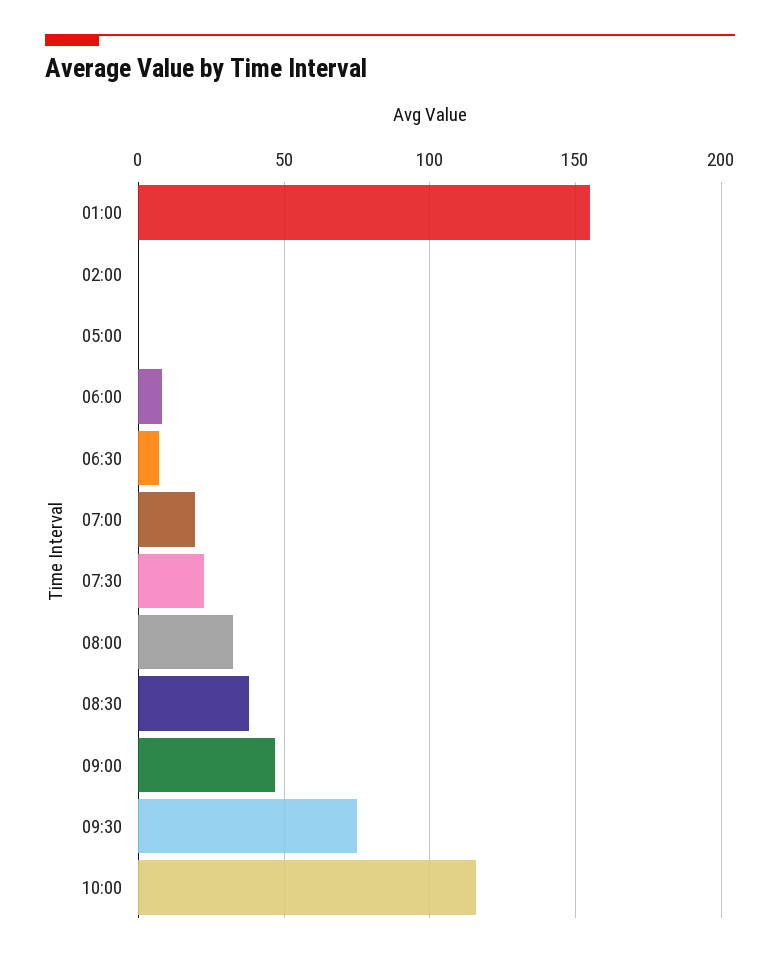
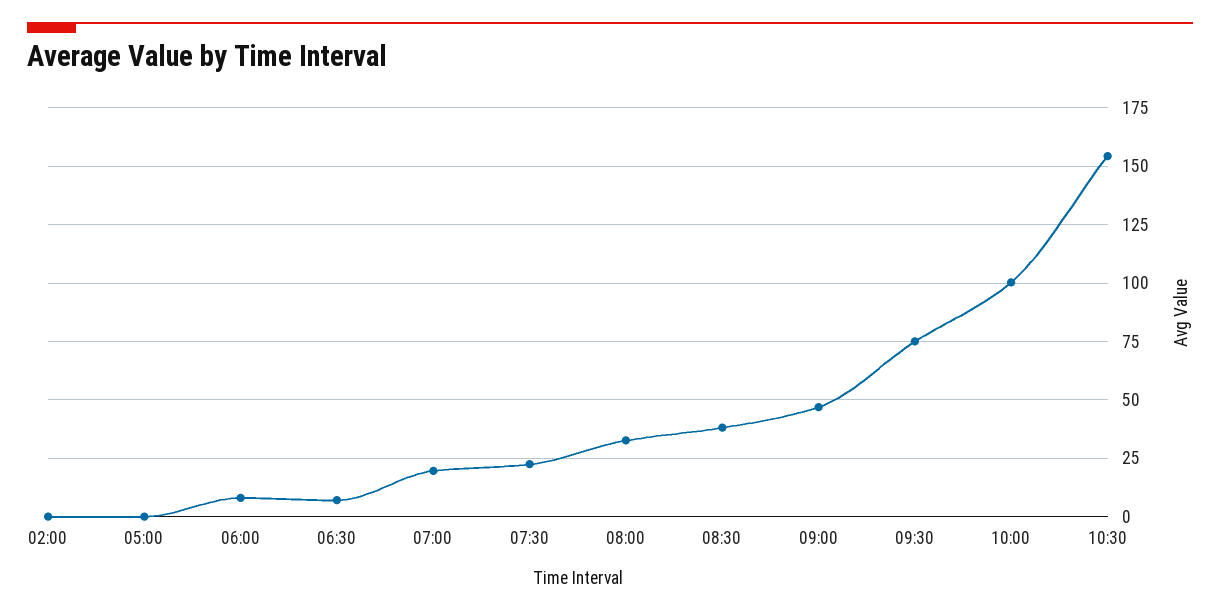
01:00: 155 -> none
10:00: 115 -> 100
10:30: none -> 155

